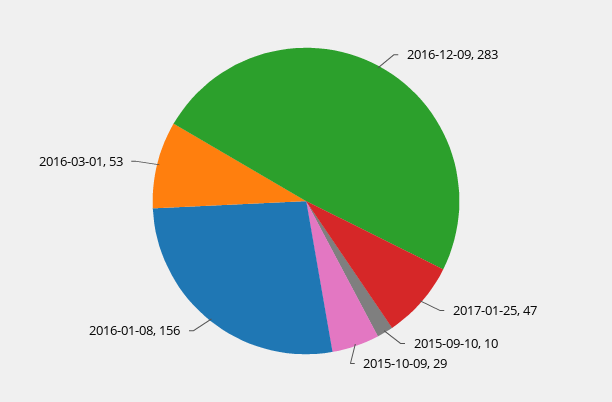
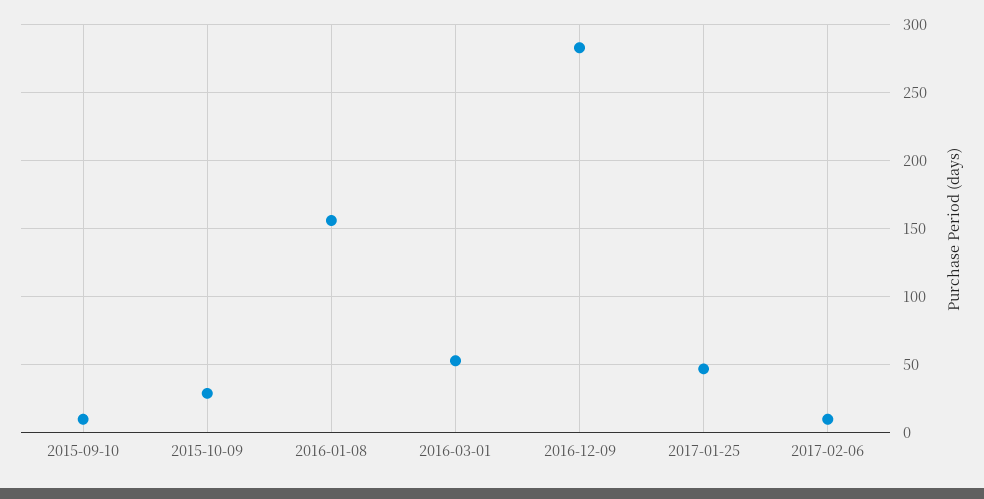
2017-02-06: none -> 10

